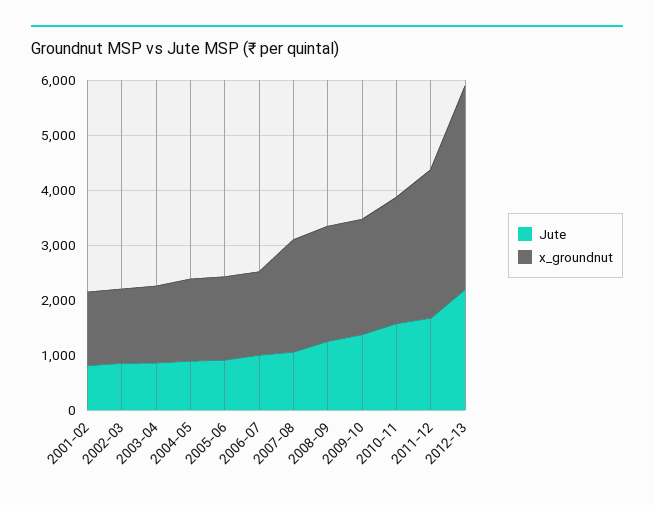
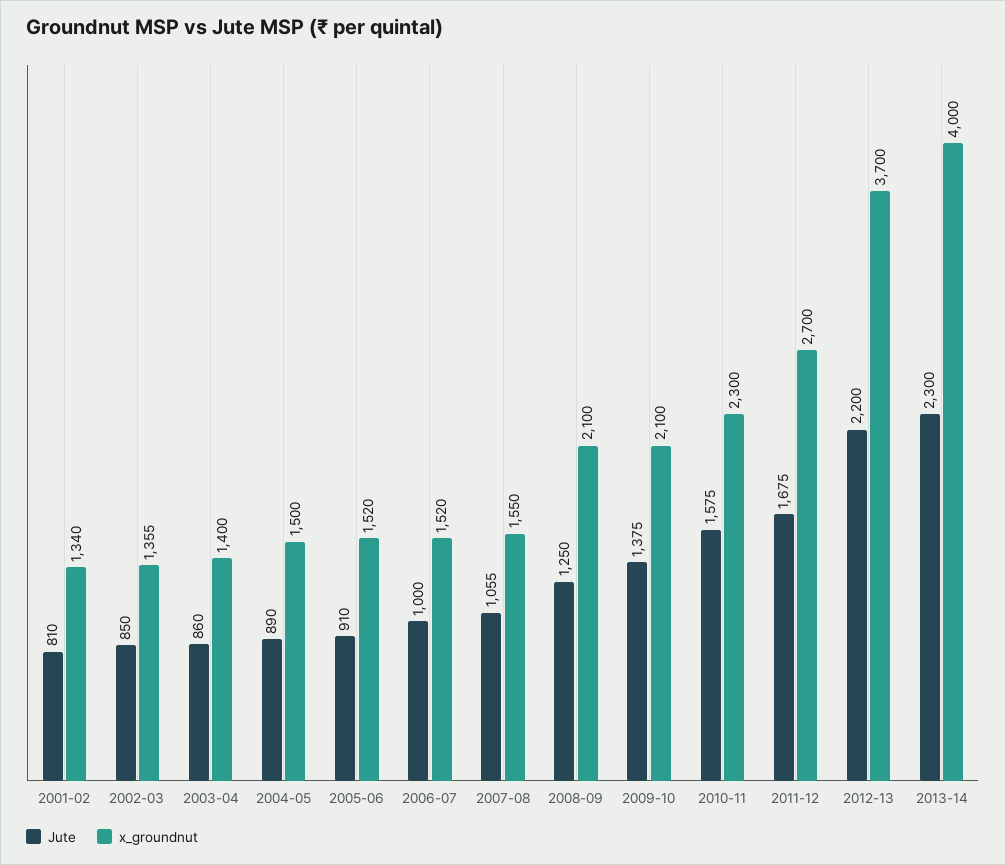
x_groundnut, 2007-08: 2000 -> 1550
Jute, 2013-14: none -> 2300
x_groundnut, 2013-14: none -> 4000

